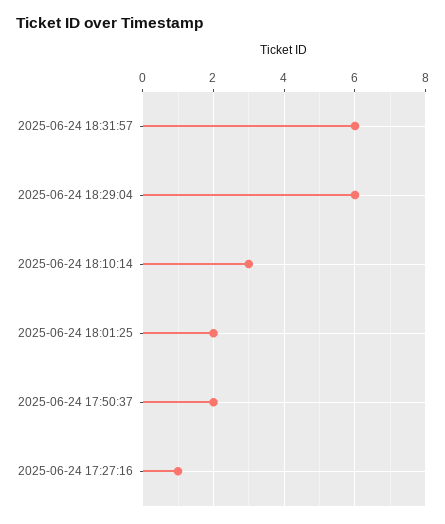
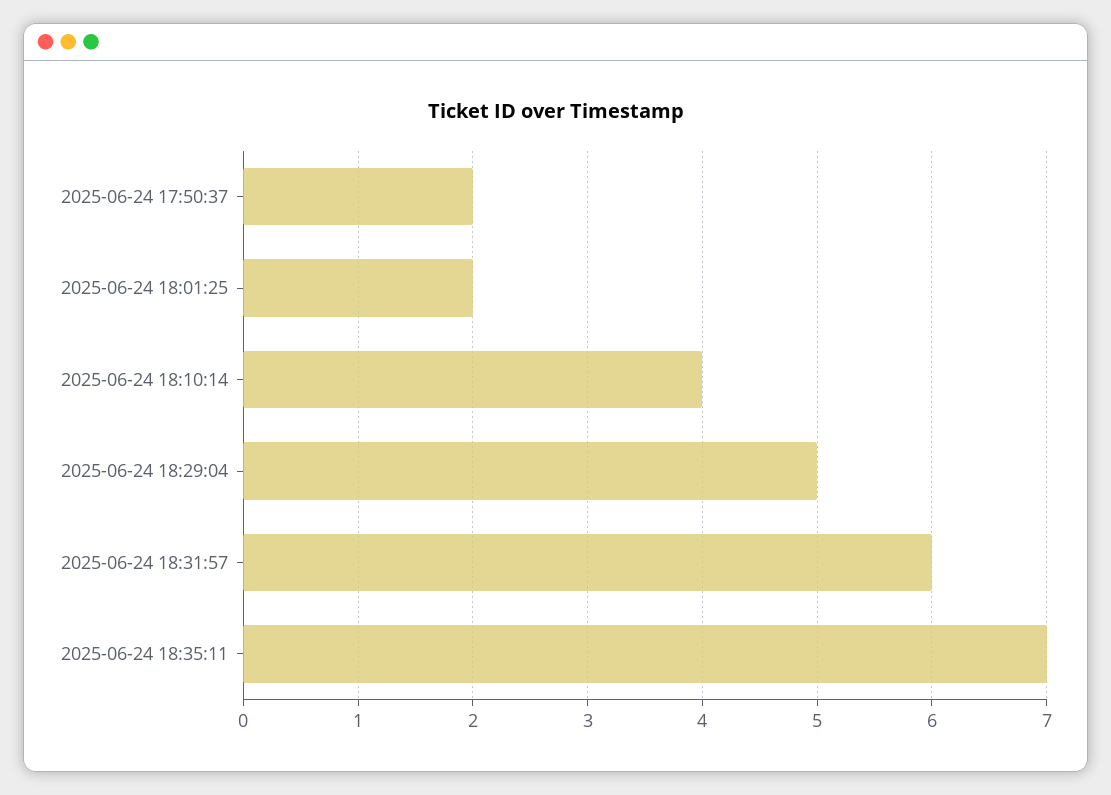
2025-06-24 18:29:04: 6 -> 5
2025-06-24 18:10:14: 3 -> 4
2025-06-24 17:27:16: 1 -> none
2025-06-24 18:35:11: none -> 7

